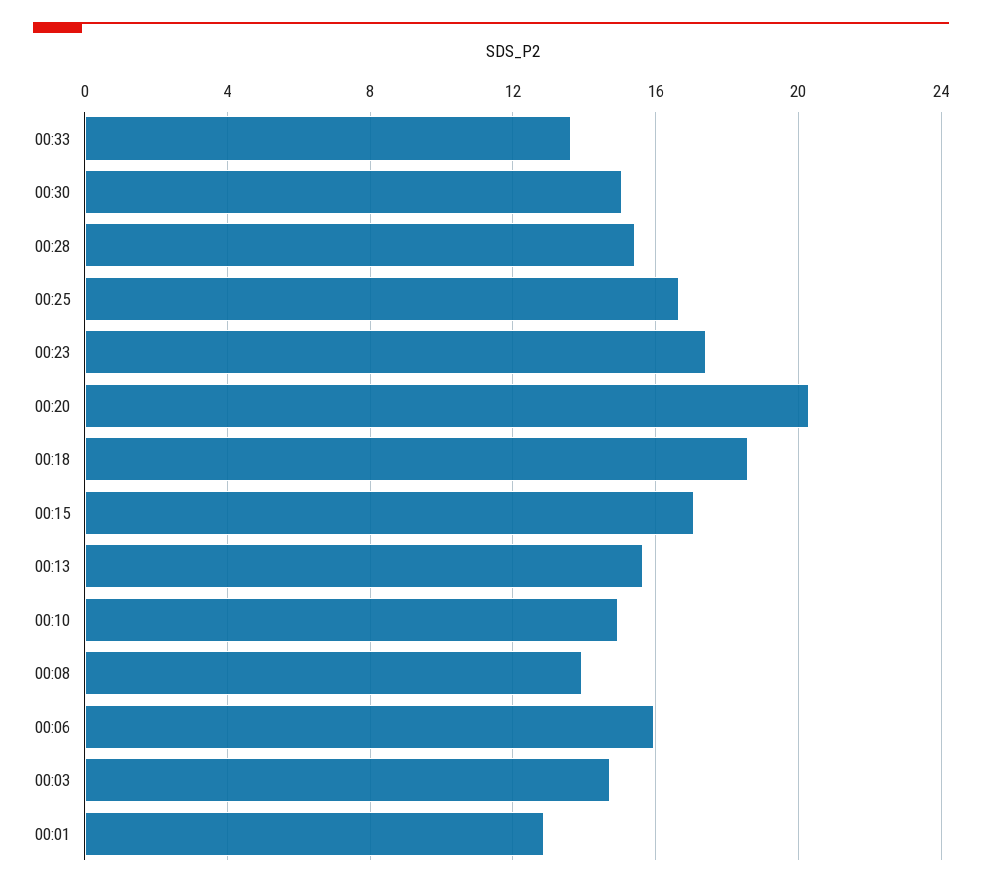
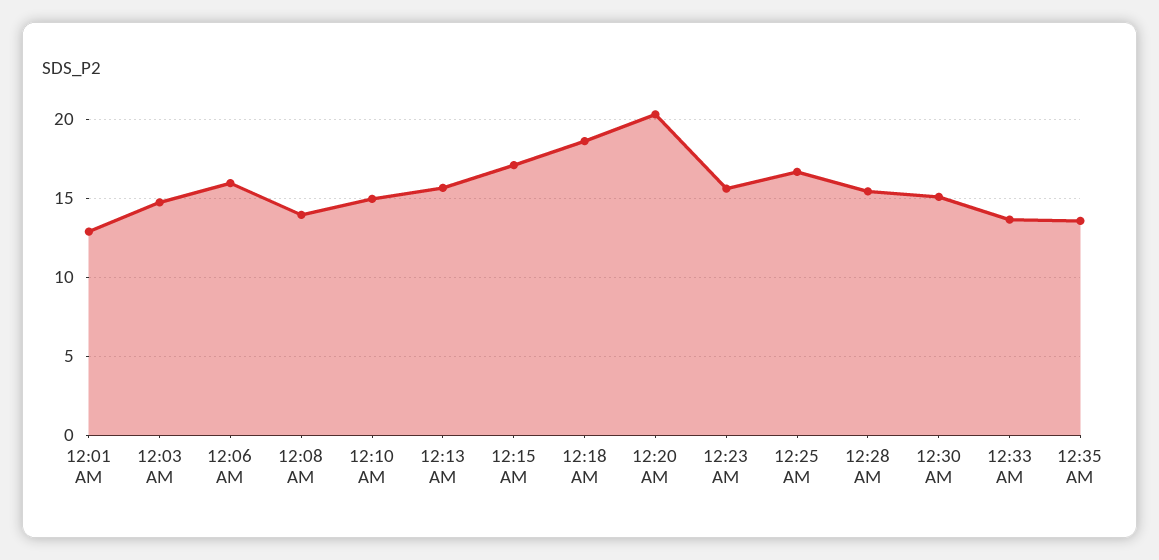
00:23: 17.5 -> 15.5
12:35 AM: none -> 13.5

